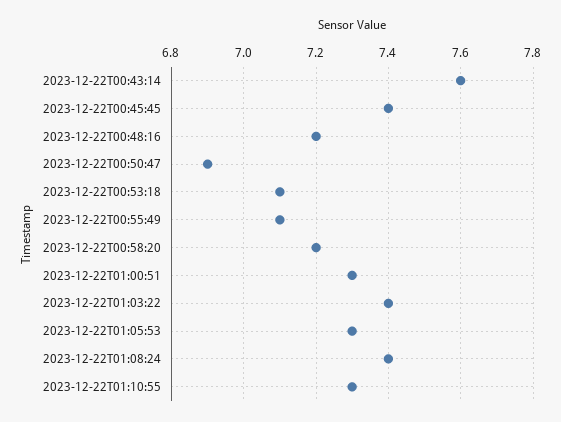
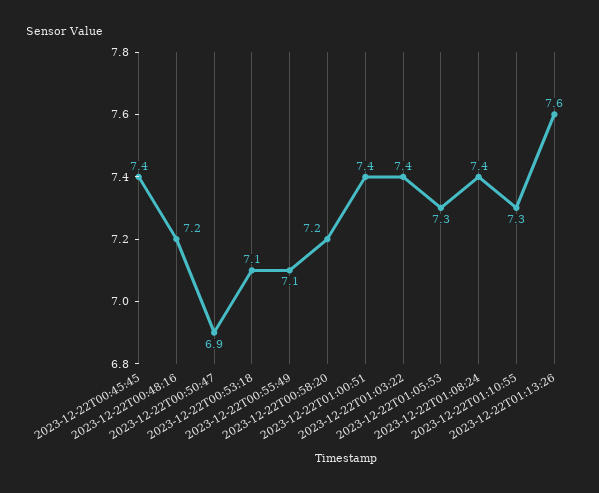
2023-12-22T00:43:14: 7.6 -> none
2023-12-22T01:00:51: 7.3 -> 7.4
2023-12-22T01:13:26: none -> 7.6

